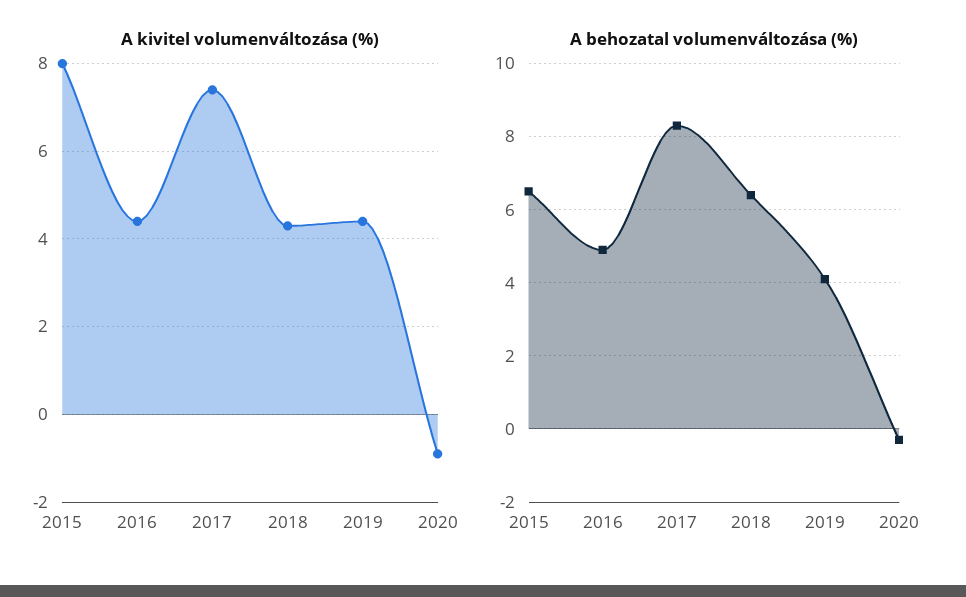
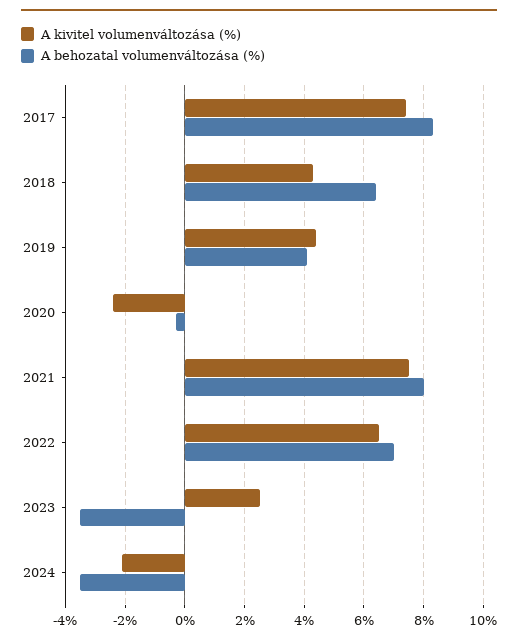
A kivitel volumenváltozása (%), 2015: 8 -> none
A kivitel volumenváltozása (%), 2016: 4.5 -> none
A kivitel volumenváltozása (%), 2020: -1 -> -2.5
A behozatal volumenváltozása (%), 2015: 6.5 -> none
A behozatal volumenváltozása (%), 2016: 5 -> none
A kivitel volumenváltozása (%), 2021: none -> 7.5
A behozatal volumenváltozása (%), 2021: none -> 8
A kivitel volumenváltozása (%), 2022: none -> 6.5
A behozatal volumenváltozása (%), 2022: none -> 7
A kivitel volumenváltozása (%), 2023: none -> 2.5
A behozatal volumenváltozása (%), 2023: none -> -3.5
A kivitel volumenváltozása (%), 2024: none -> -2
A behozatal volumenváltozása (%), 2024: none -> -3.5

